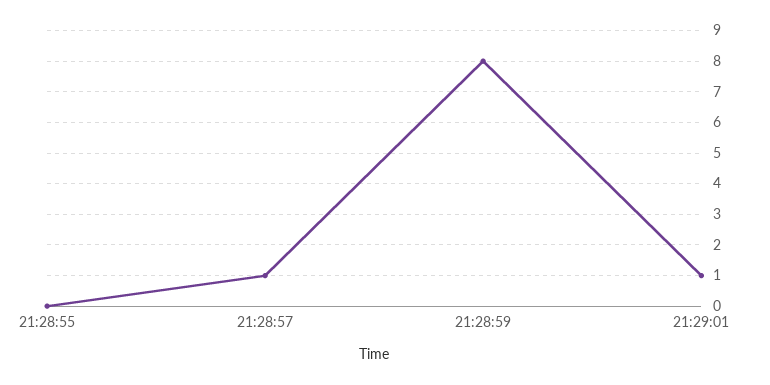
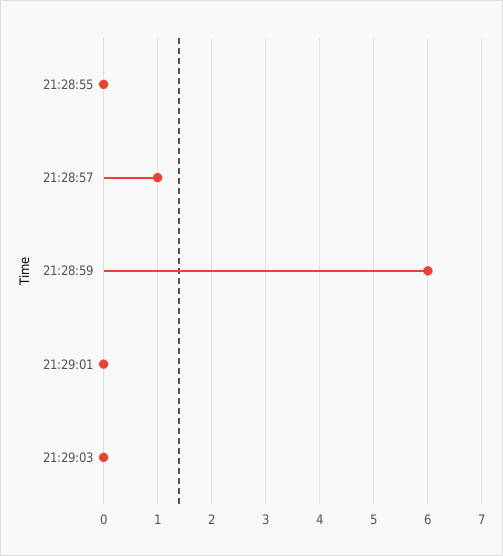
21:28:59: 8 -> 6
21:29:01: 1 -> 0
21:29:03: none -> 0

